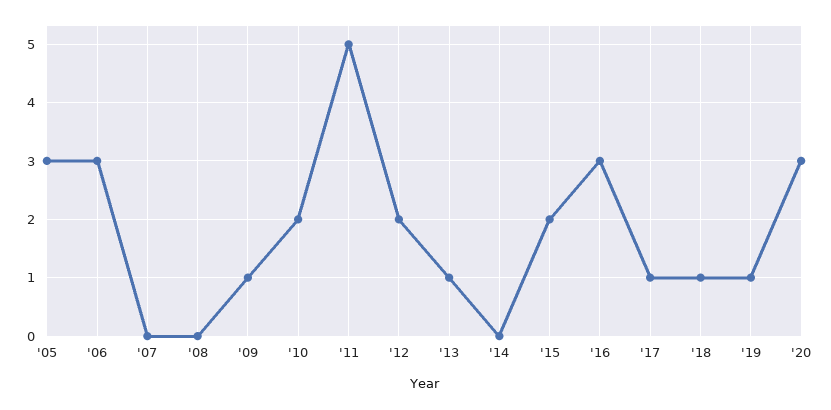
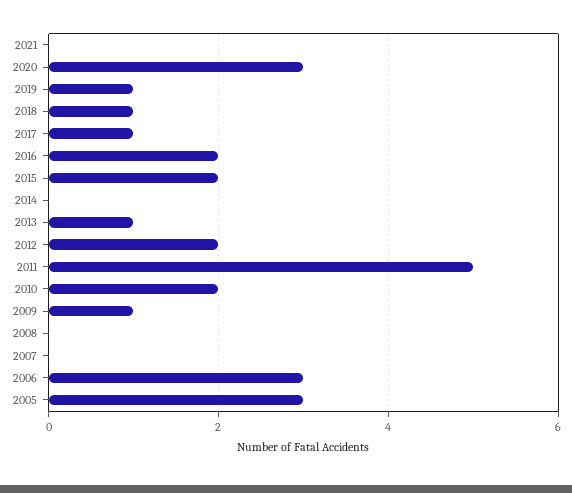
'16: 3 -> 2
2021: none -> 0

